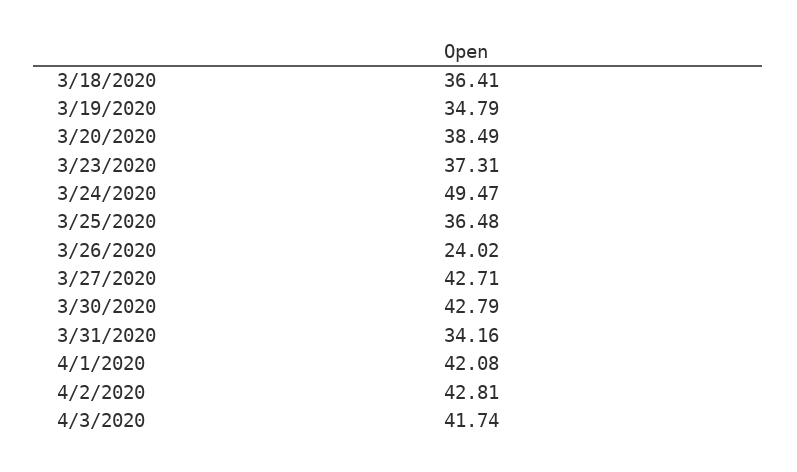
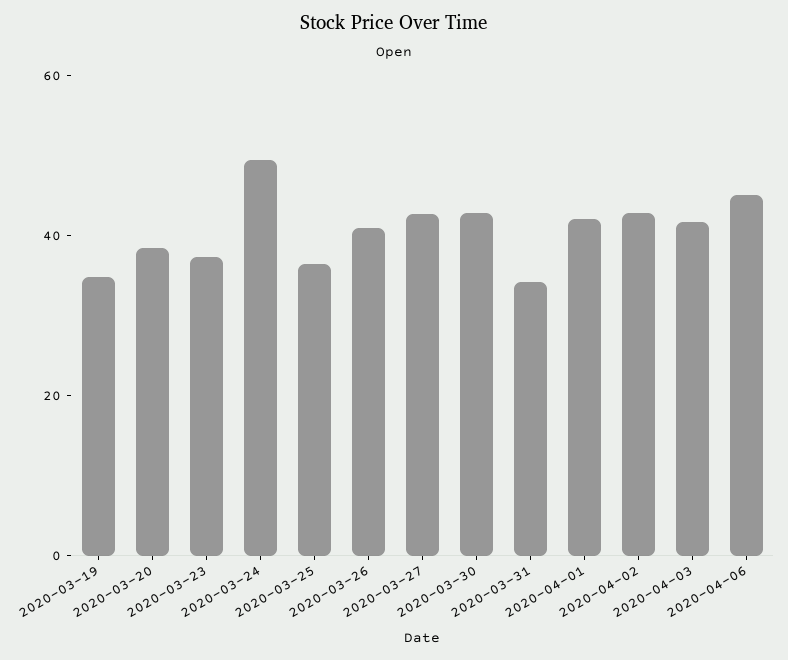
3/18/2020: 36.41 -> none
3/26/2020: 24.02 -> 40
2020-04-06: none -> 45

